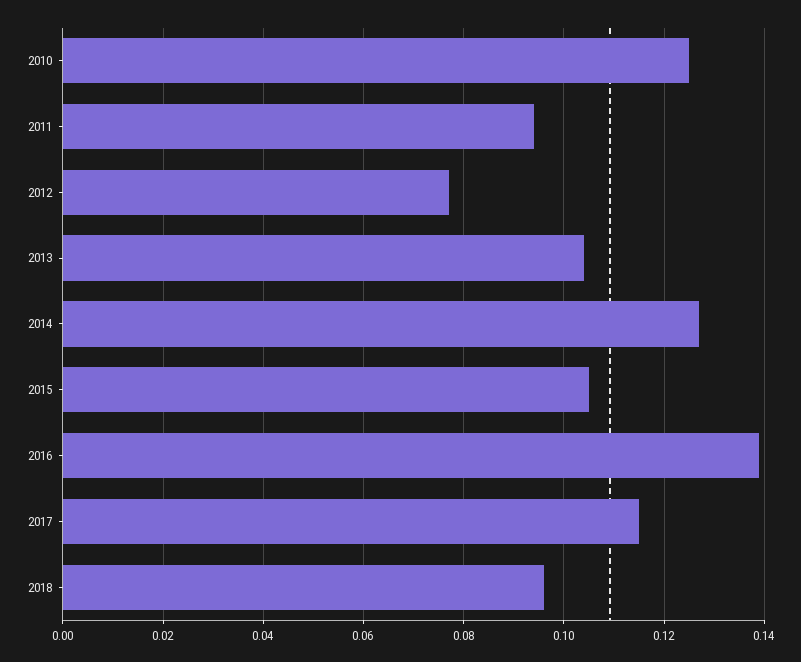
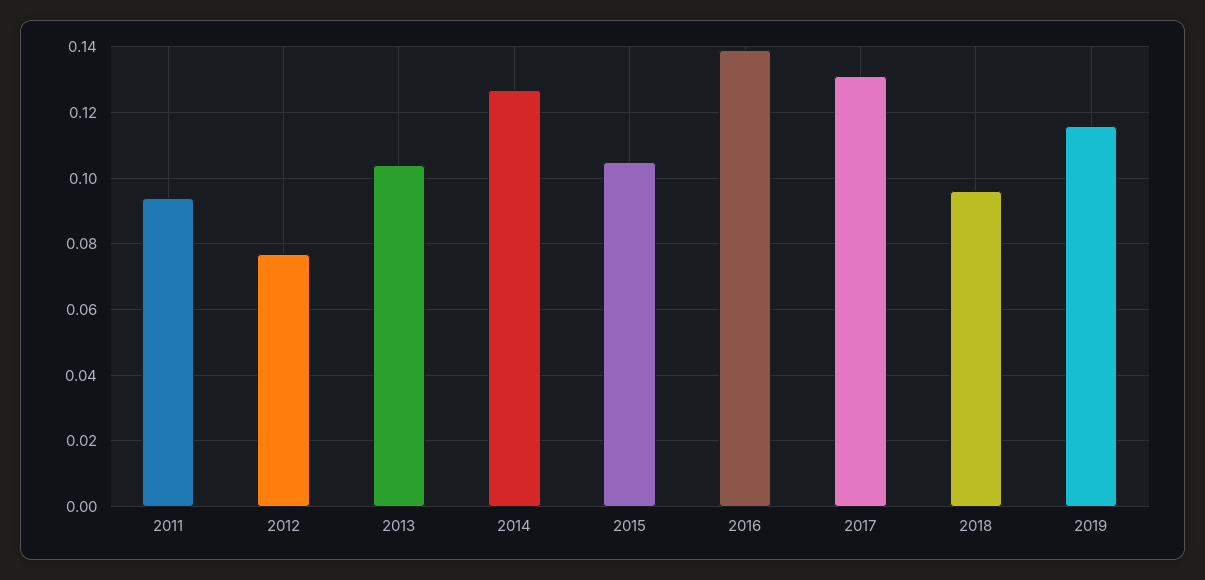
2010: 0.125 -> none
2017: 0.115 -> 0.13
2019: none -> 0.115

